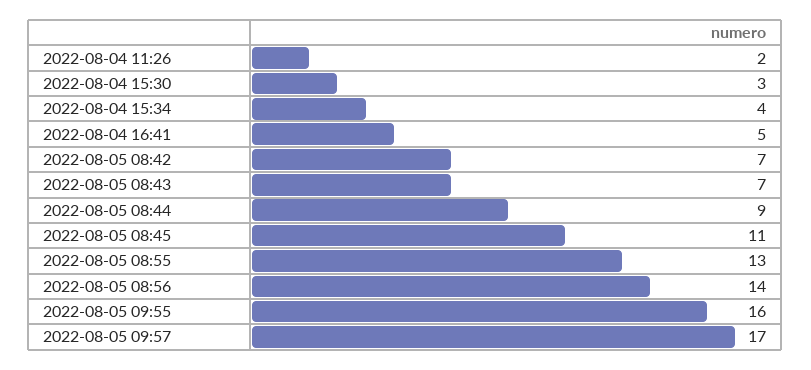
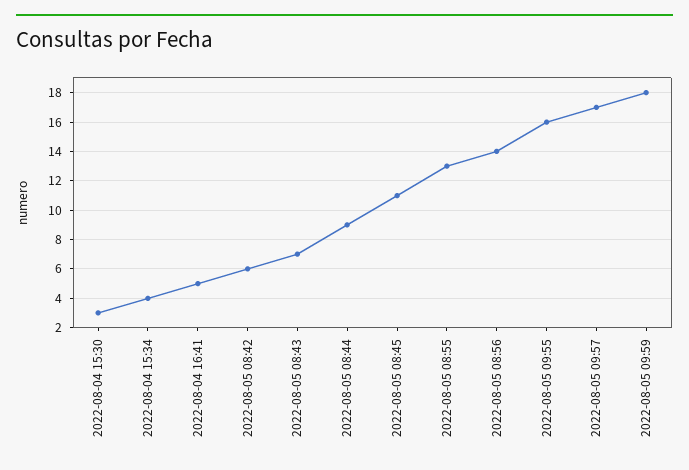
2022-08-04 11:26: 2 -> none
2022-08-05 08:42: 7 -> 6
2022-08-05 09:59: none -> 18

